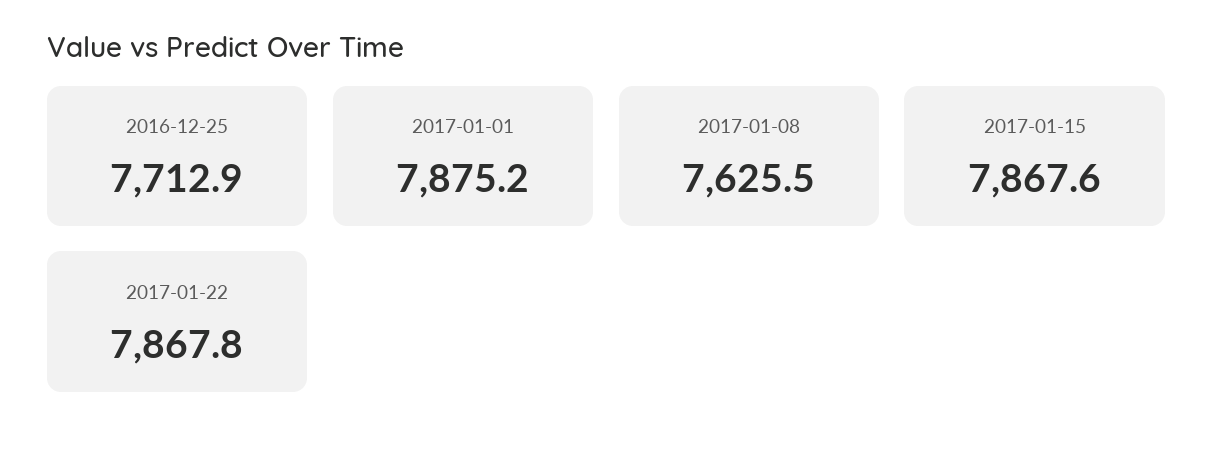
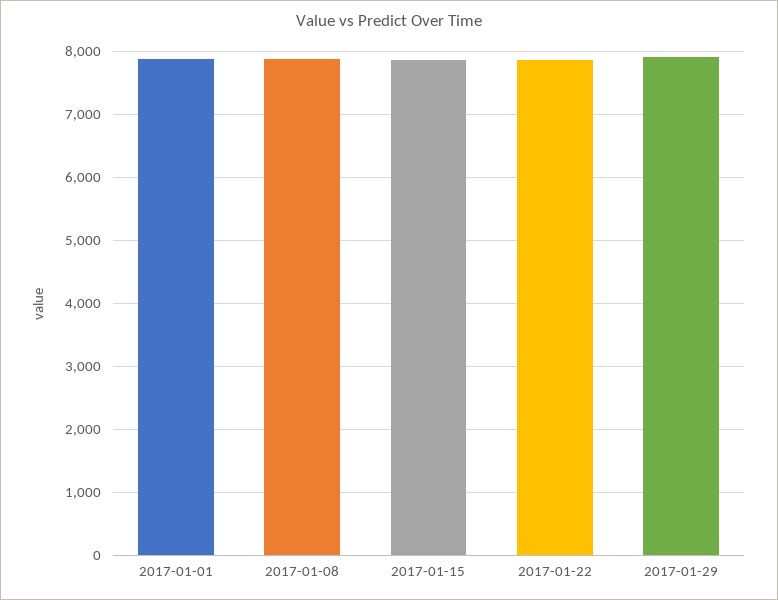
2016-12-25: 7712.9 -> none
2017-01-08: 7625.5 -> 7900
2017-01-29: none -> 7900

